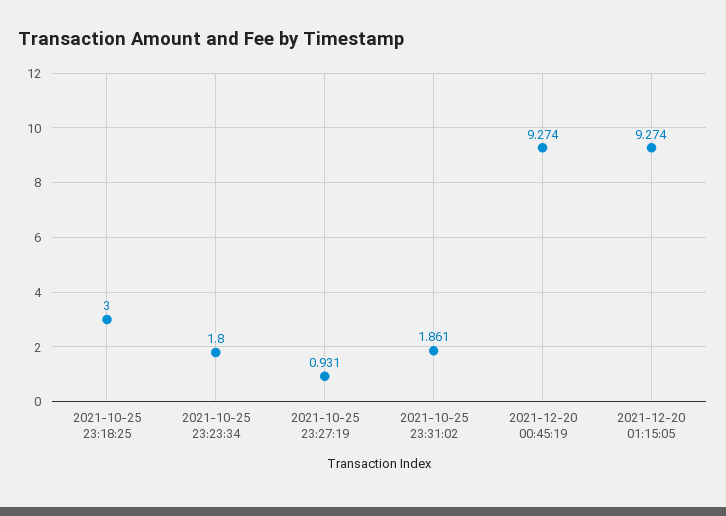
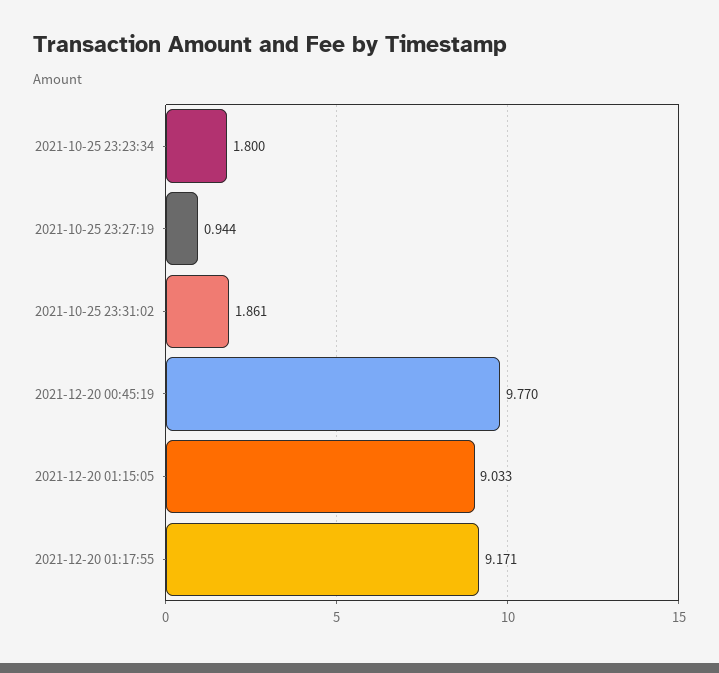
2021-10-25 23:18:25: 3 -> none
2021-10-25 23:27:19: 0.931 -> 0.944
2021-12-20 00:45:19: 9.274 -> 9.77
2021-12-20 01:15:05: 9.274 -> 9.033
2021-12-20 01:17:55: none -> 9.171

